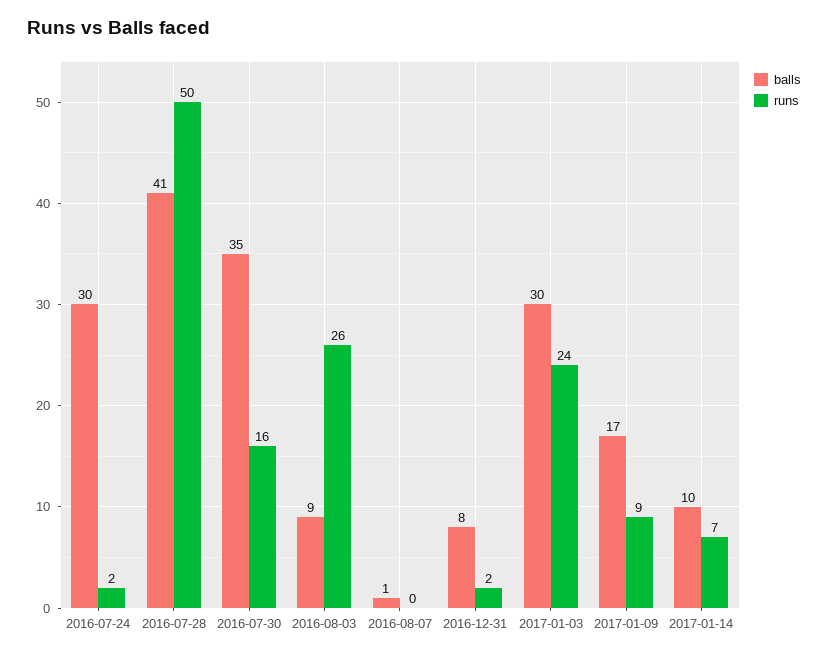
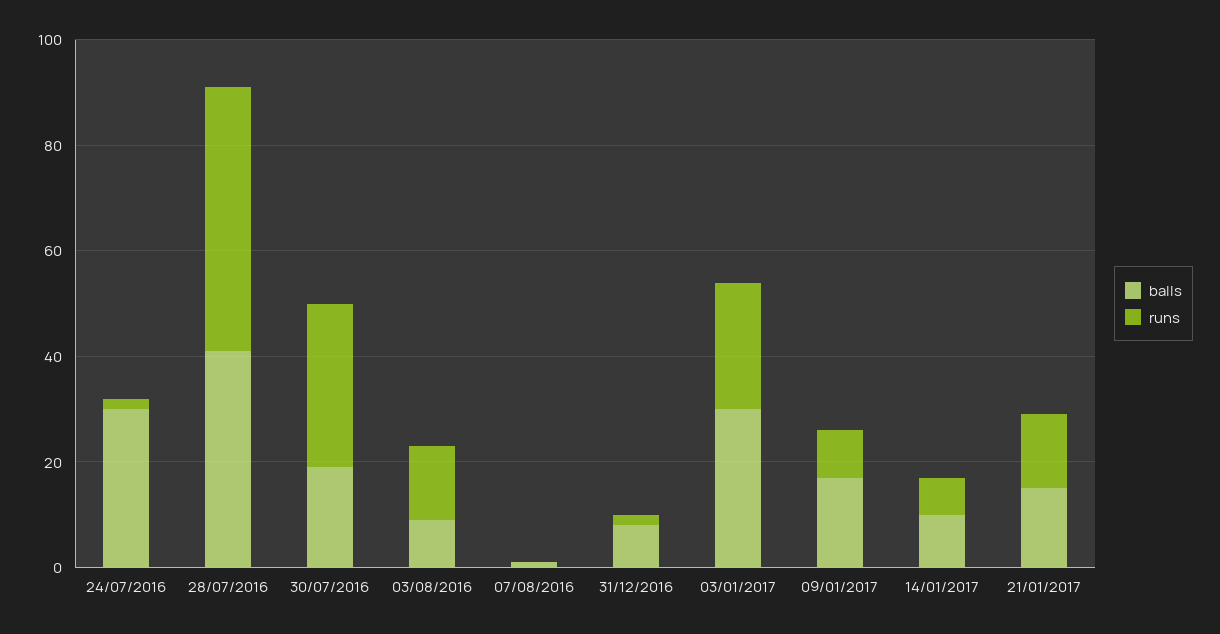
balls, 2016-07-30: 35 -> 20
runs, 2016-07-30: 16 -> 30
runs, 2016-08-03: 26 -> 15
balls, 21/01/2017: none -> 15
runs, 21/01/2017: none -> 15

